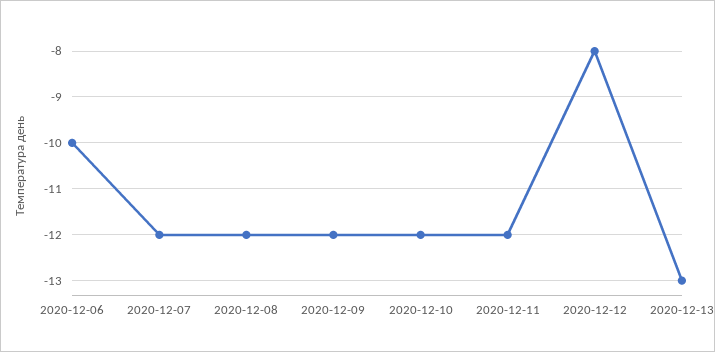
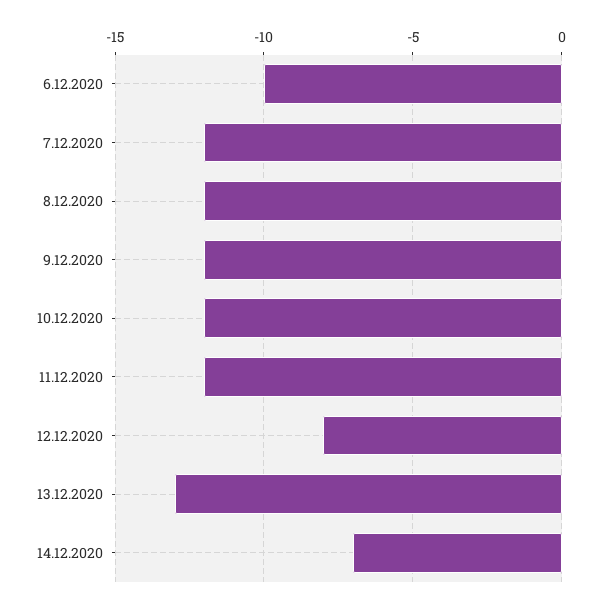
14.12.2020: none -> -7

